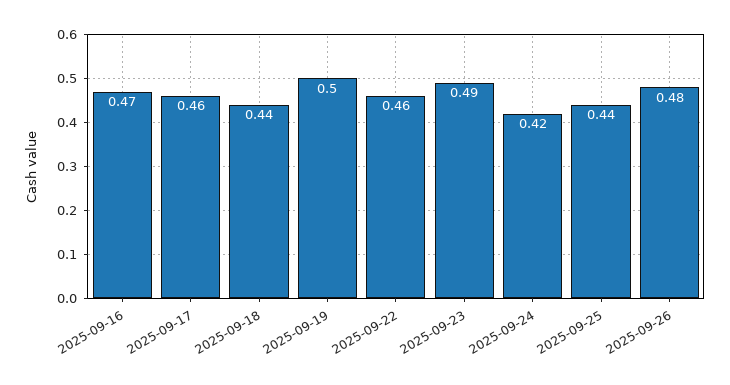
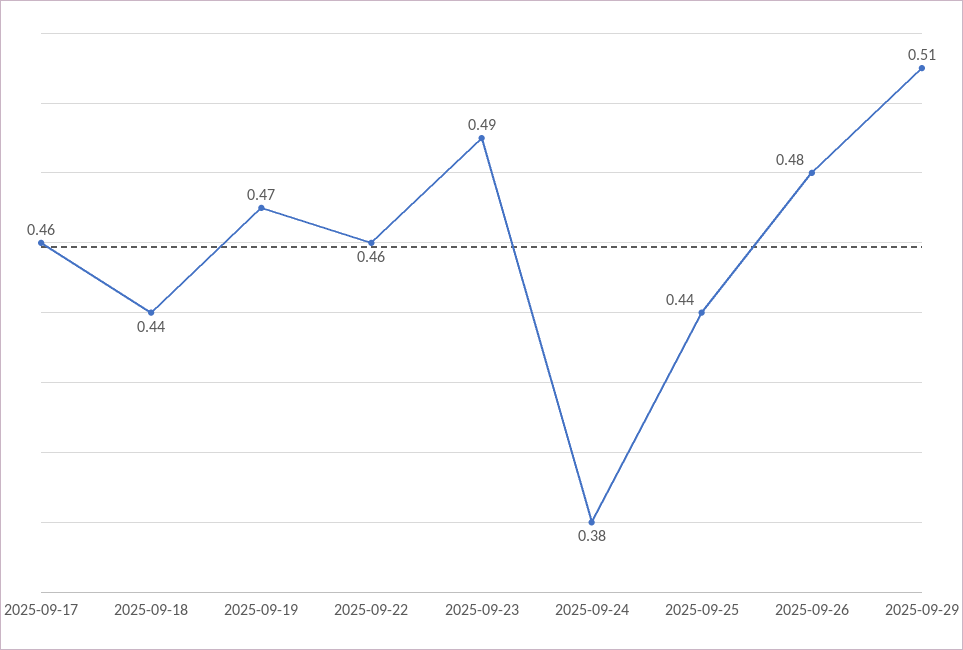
2025-09-16: 0.47 -> none
2025-09-19: 0.5 -> 0.47
2025-09-24: 0.42 -> 0.38
2025-09-29: none -> 0.51

